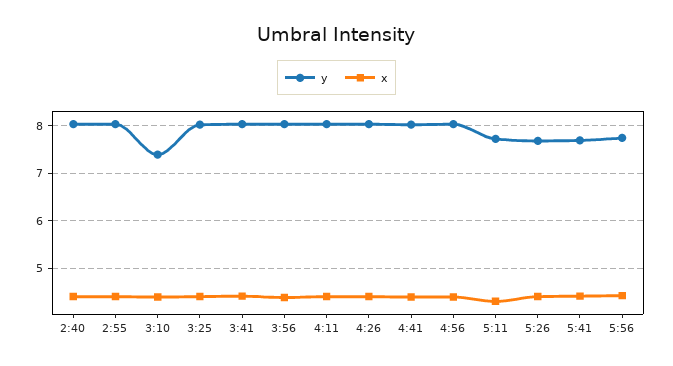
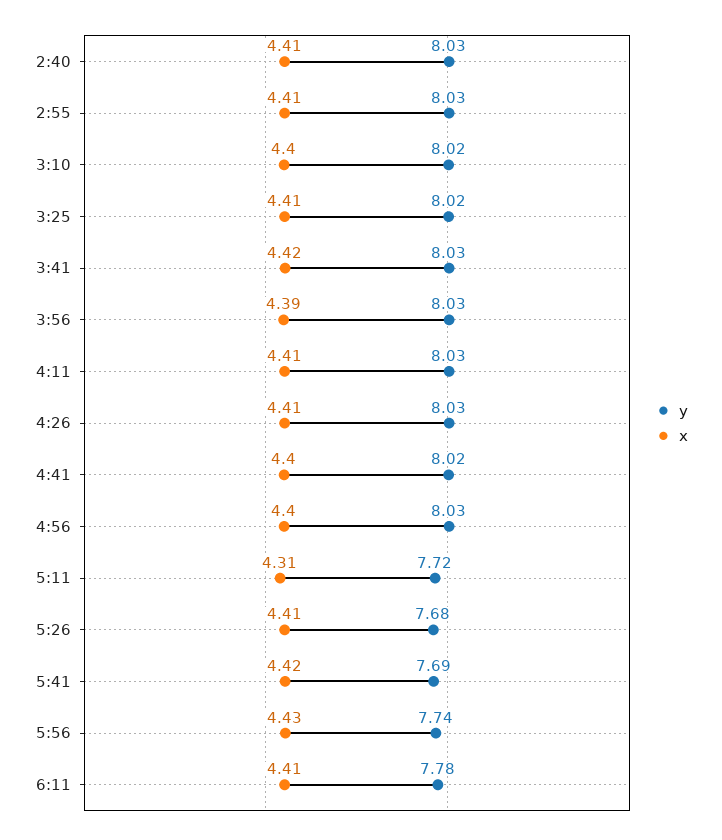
y, 3:10: 7.4 -> 8.02
y, 6:11: none -> 7.78
x, 6:11: none -> 4.41

